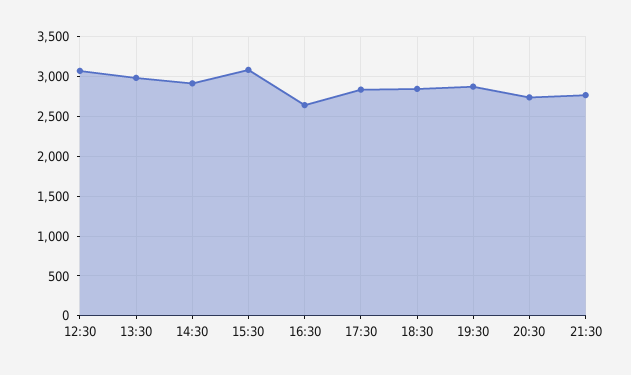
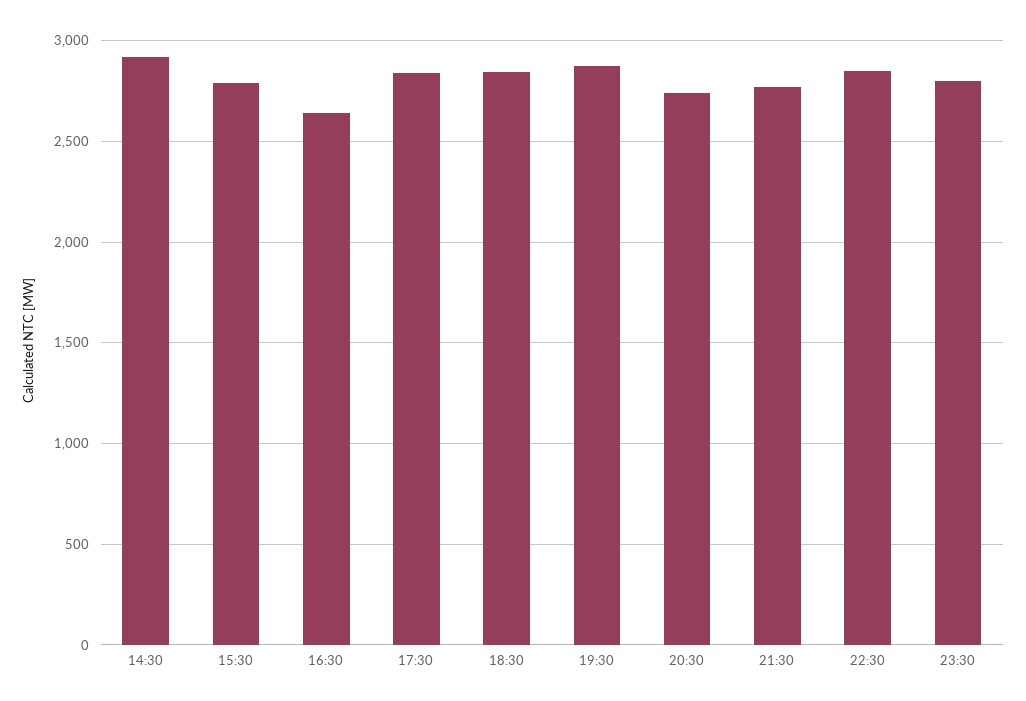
12:30: 3100 -> none
13:30: 3000 -> none
15:30: 3100 -> 2800
22:30: none -> 2850
23:30: none -> 2800

